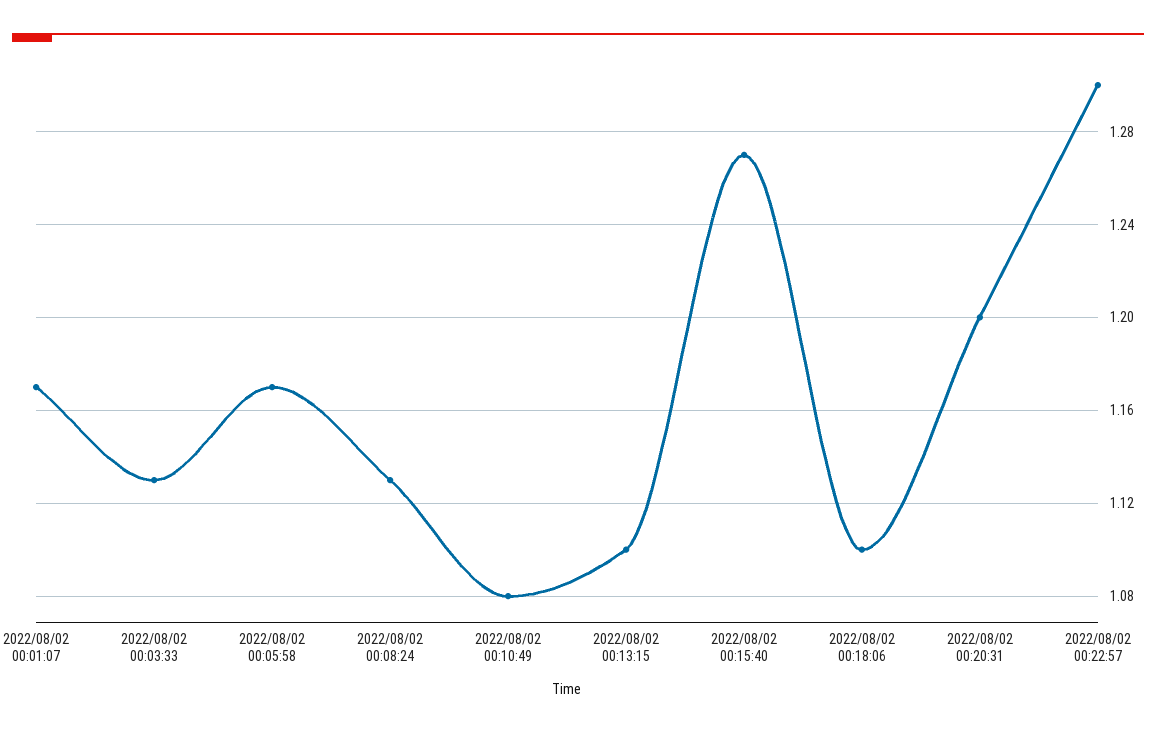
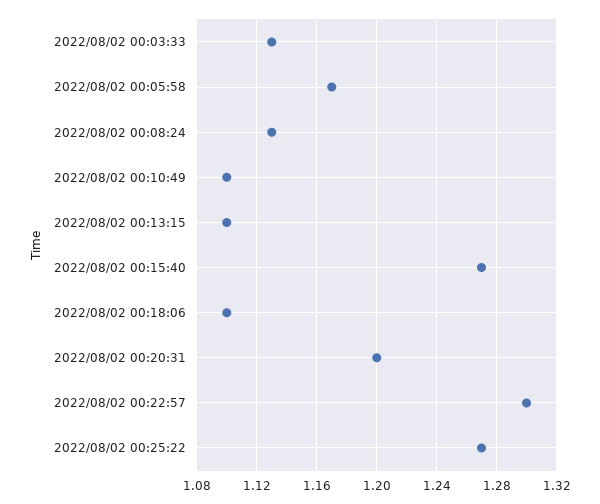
2022/08/02 00:01:07: 1.17 -> none
2022/08/02 00:10:49: 1.08 -> 1.1
2022/08/02 00:25:22: none -> 1.27

